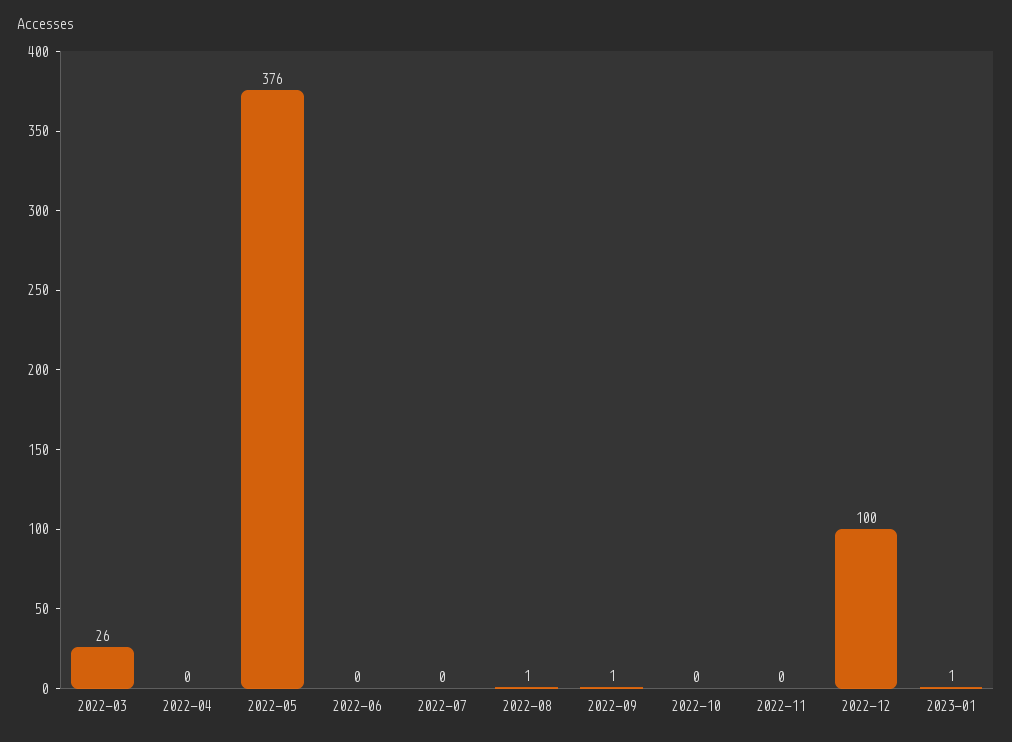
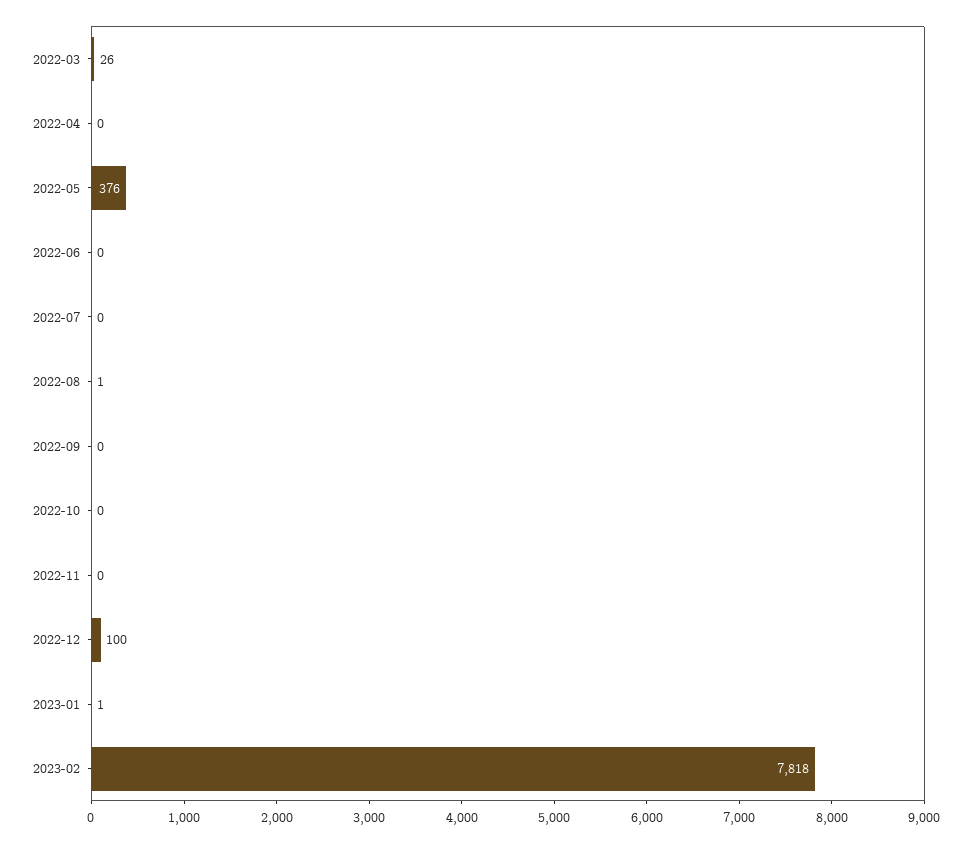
2022-09: 1 -> 0
2023-02: none -> 7818

